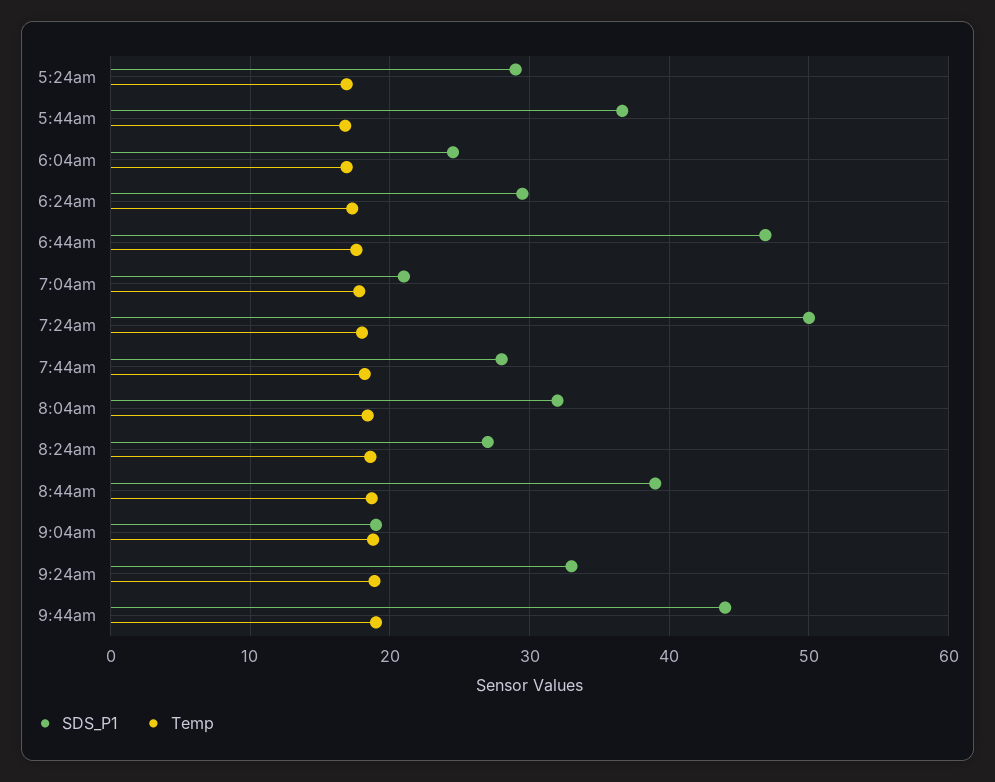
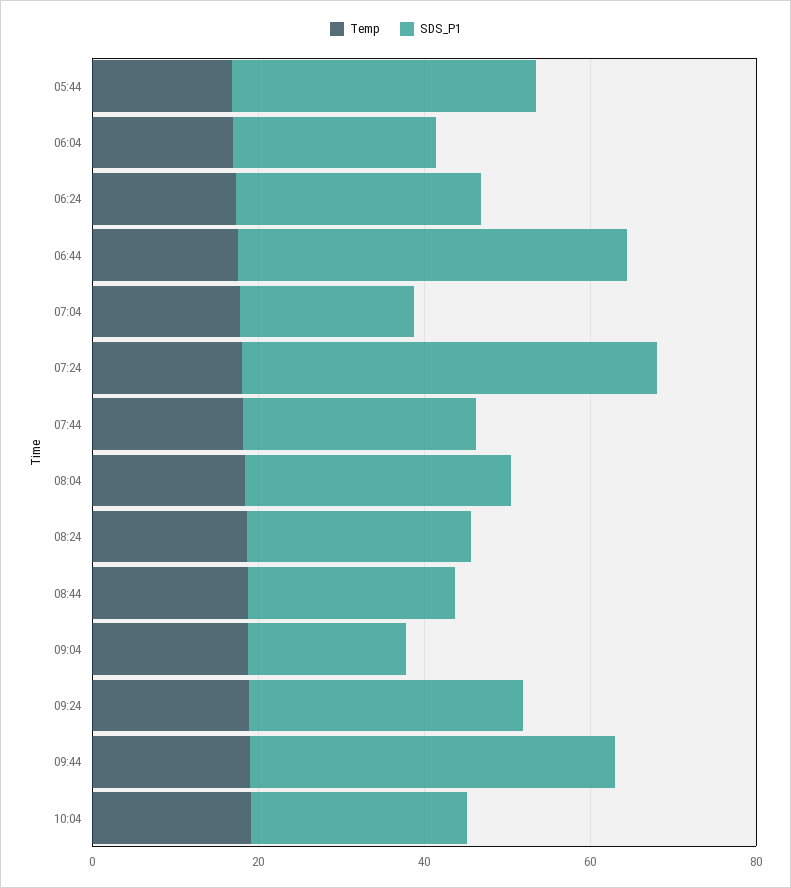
SDS_P1, 5:24am: 29 -> none
Temp, 5:24am: 17 -> none
SDS_P1, 8:44am: 39 -> 25
Temp, 10:04: none -> 20
SDS_P1, 10:04: none -> 25

